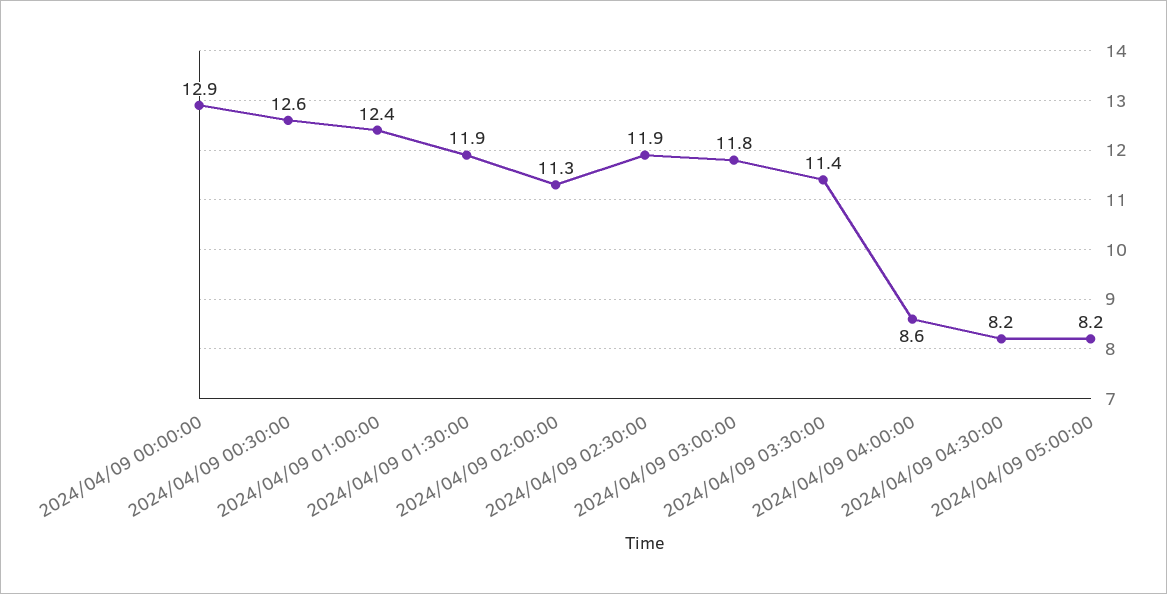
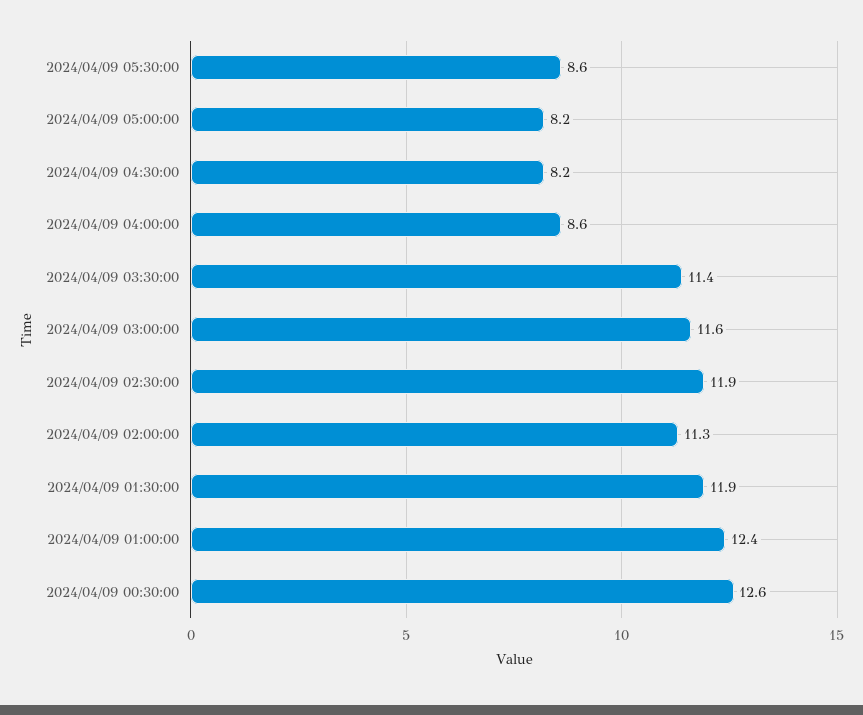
2024/04/09 00:00:00: 12.9 -> none
2024/04/09 03:00:00: 11.8 -> 11.6
2024/04/09 05:30:00: none -> 8.6

